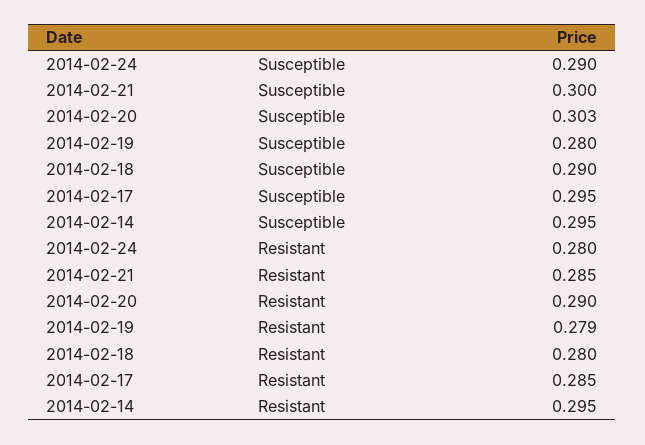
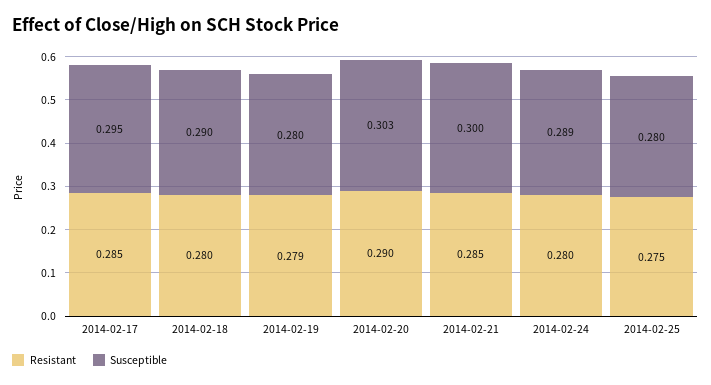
Susceptible, 2014-02-24: 0.29 -> 0.289
Susceptible, 2014-02-14: 0.295 -> none
Resistant, 2014-02-14: 0.295 -> none
Resistant, 2014-02-25: none -> 0.275
Susceptible, 2014-02-25: none -> 0.28

